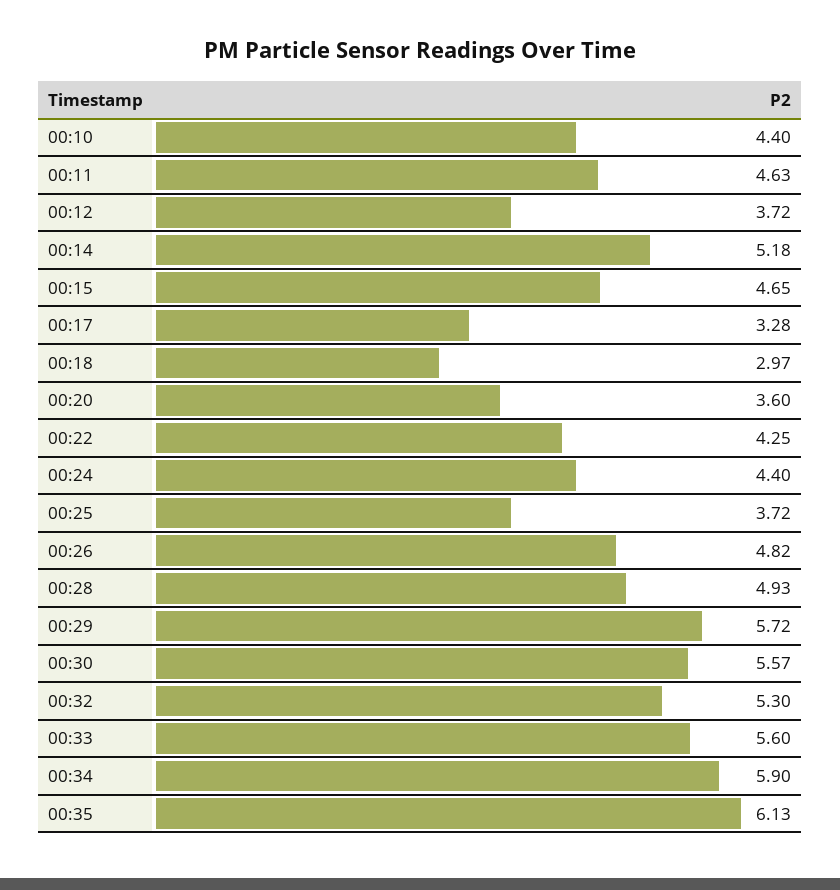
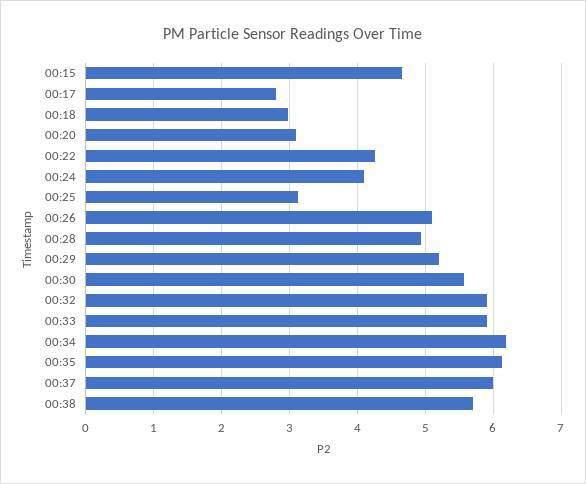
00:10: 4.4 -> none
00:11: 4.63 -> none
00:12: 3.72 -> none
00:14: 5.18 -> none
00:17: 3.28 -> 2.8
00:20: 3.6 -> 3.1
00:24: 4.4 -> 4.1
00:25: 3.72 -> 3.1
00:26: 4.82 -> 5.1
00:29: 5.72 -> 5.2
00:32: 5.3 -> 5.9
00:33: 5.6 -> 5.9
00:34: 5.9 -> 6.2
00:37: none -> 6
00:38: none -> 5.7

